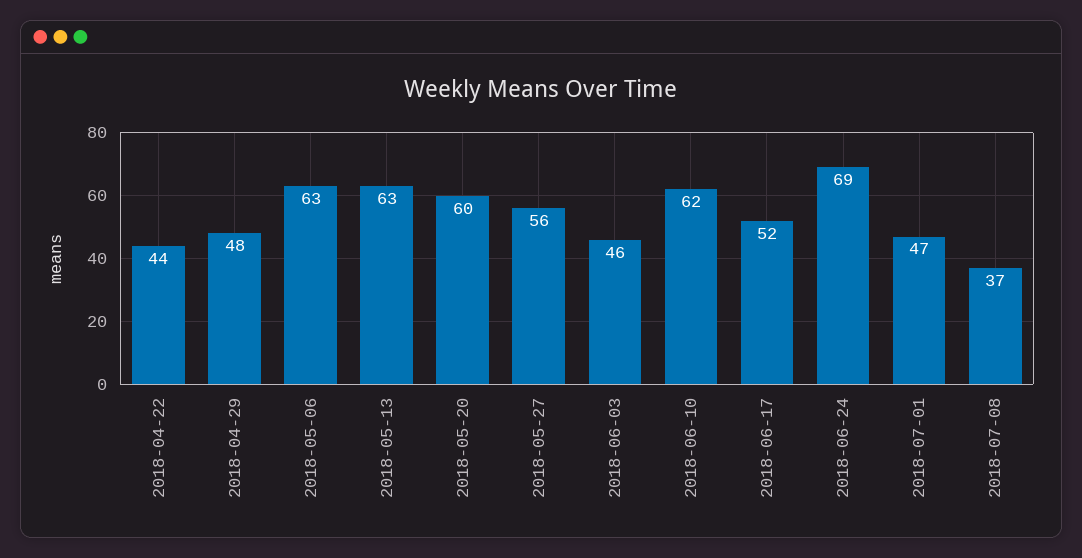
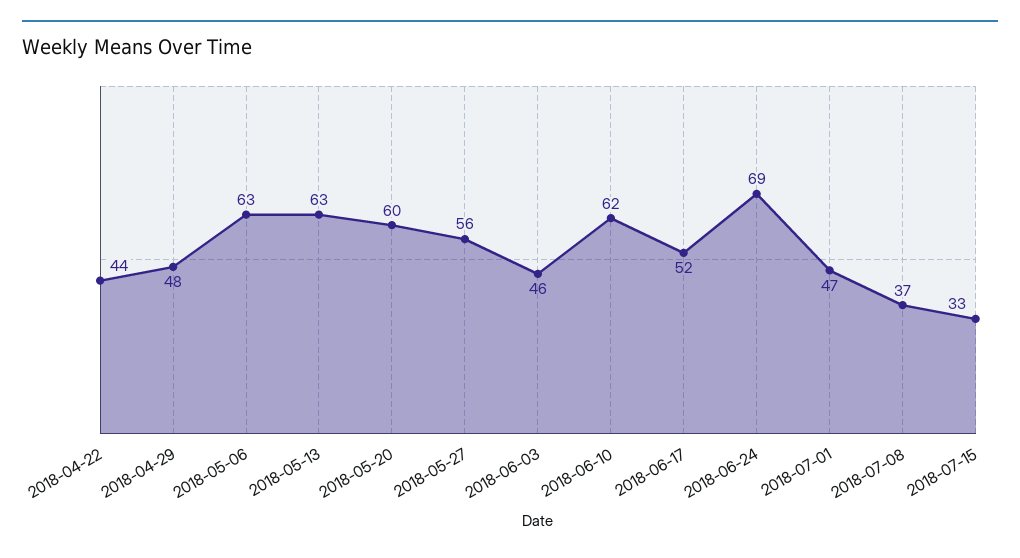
2018-07-15: none -> 33

